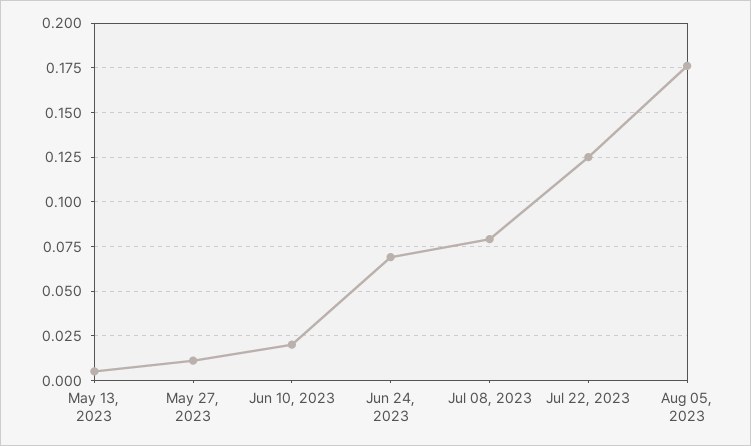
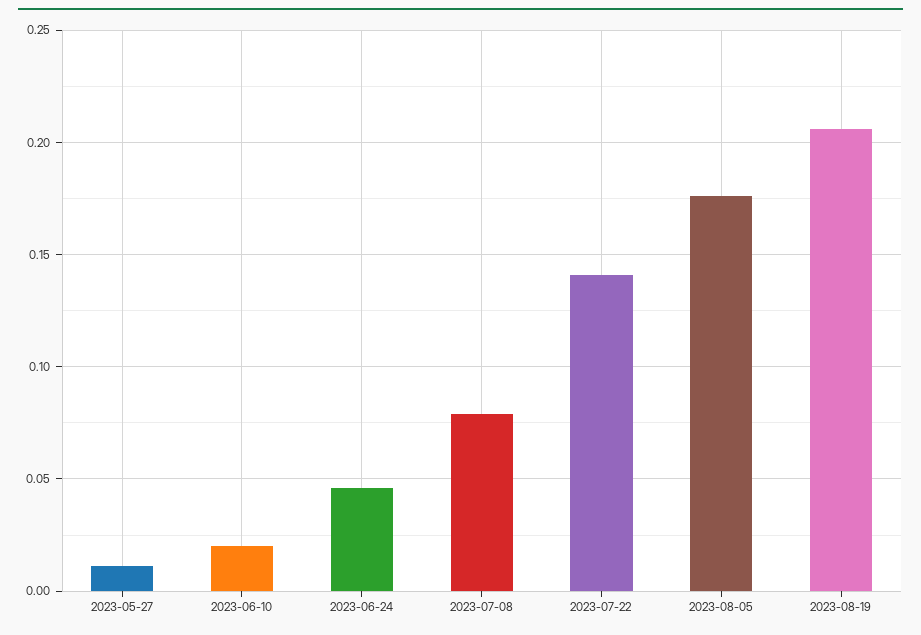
May 13, 2023: 0.005 -> none
Jun 24, 2023: 0.07 -> 0.045
Jul 22, 2023: 0.125 -> 0.14
2023-08-19: none -> 0.205

